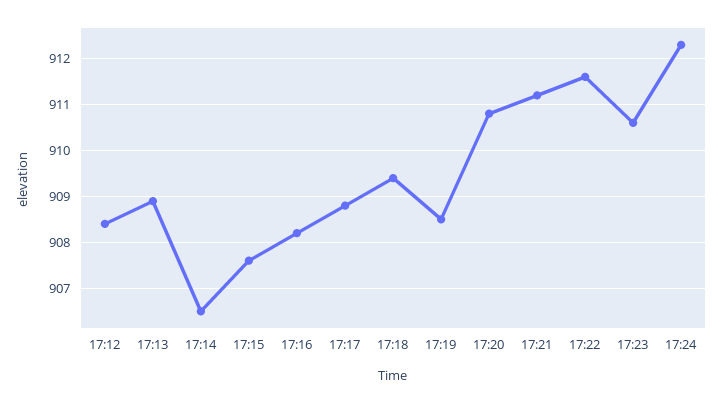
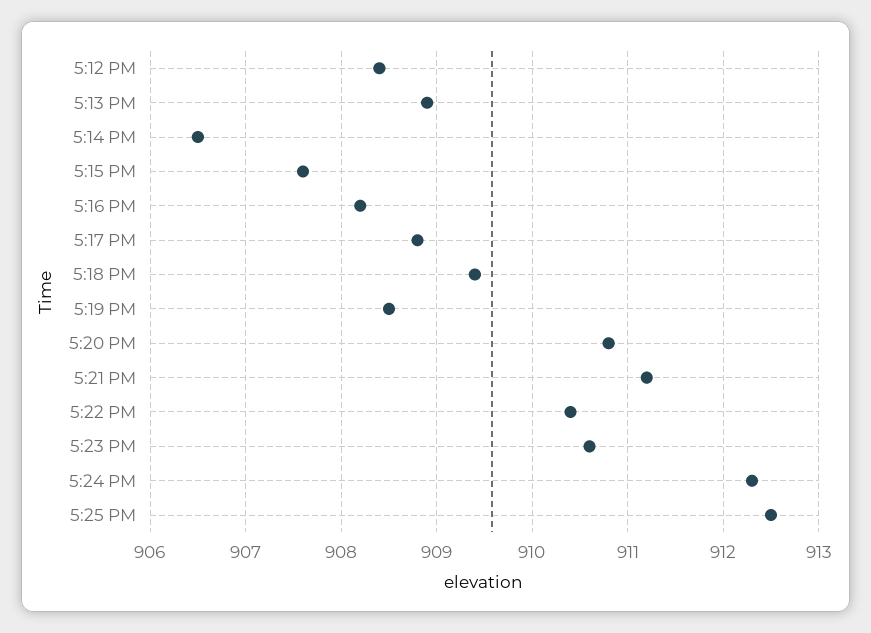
17:22: 911.5 -> 910.4
5:25 PM: none -> 912.5

